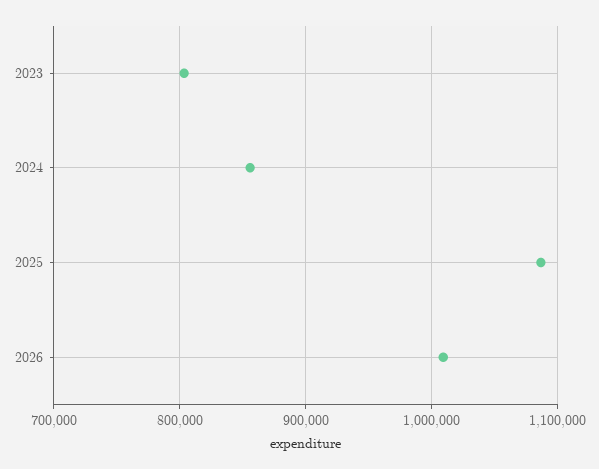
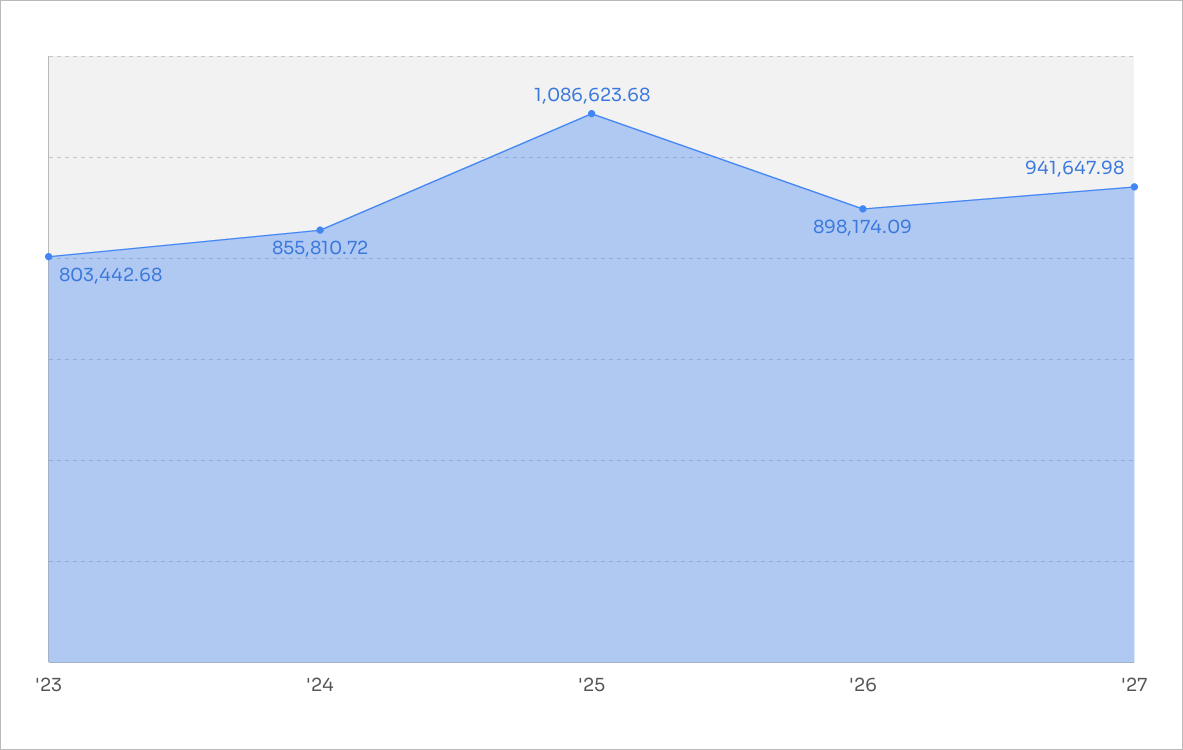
2026: 1010000 -> 898174.09
'27: none -> 941647.98

